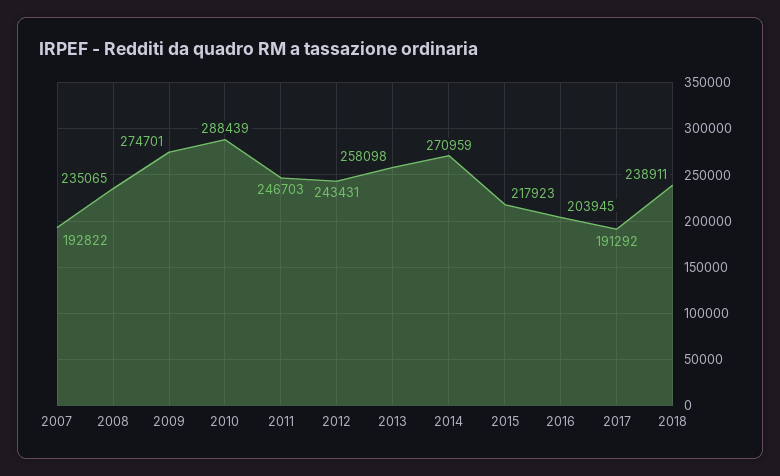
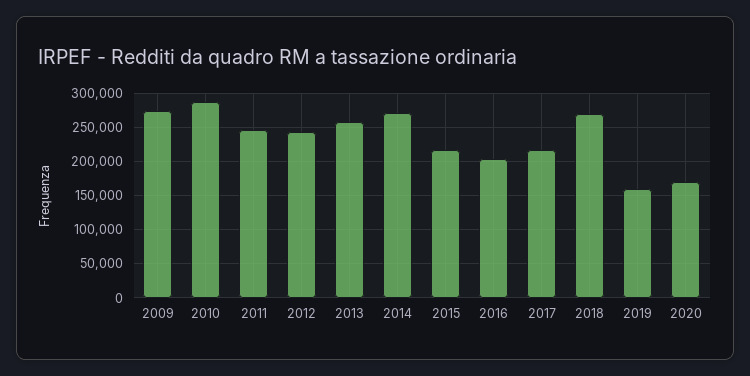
2007: 192822 -> none
2008: 235065 -> none
2017: 191292 -> 220000
2018: 238911 -> 270000
2019: none -> 160000
2020: none -> 170000

